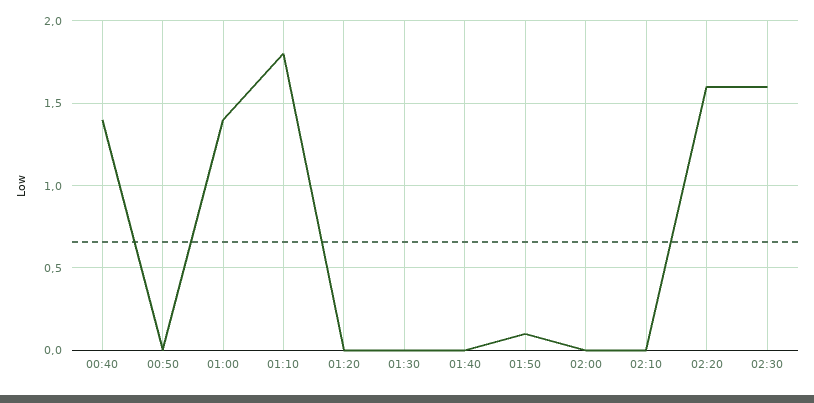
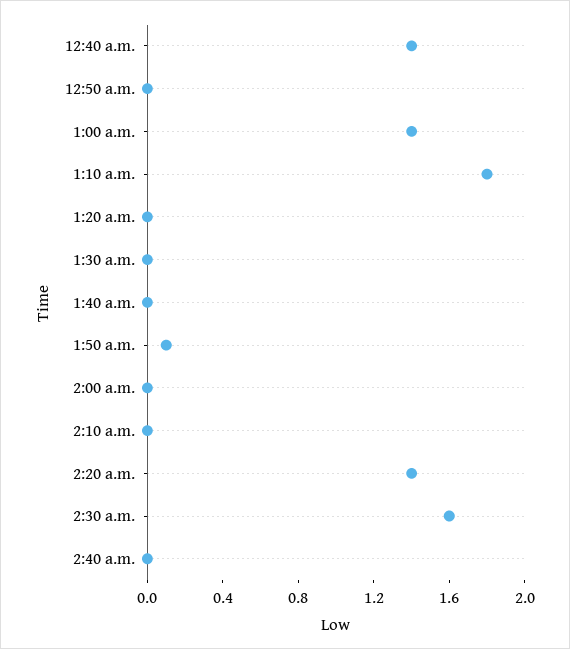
02:20: 1.6 -> 1.4
2:40 a.m.: none -> 0

